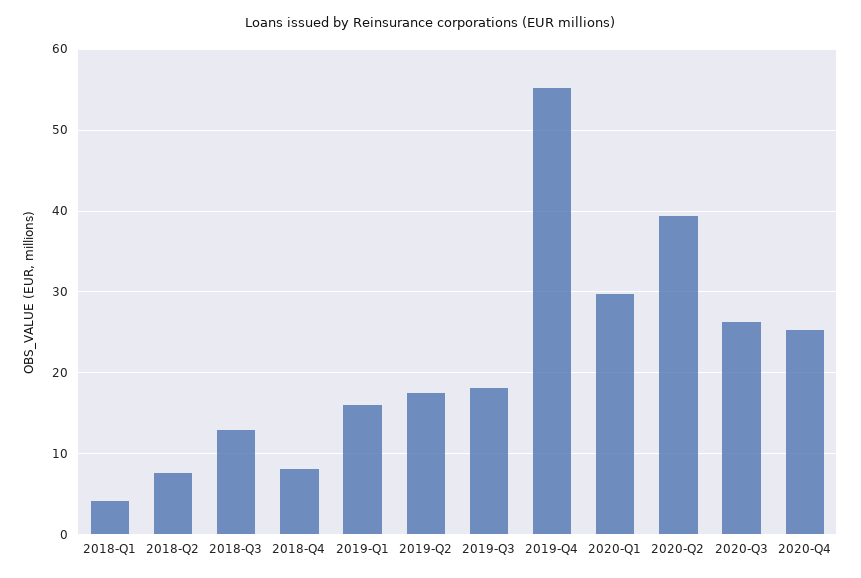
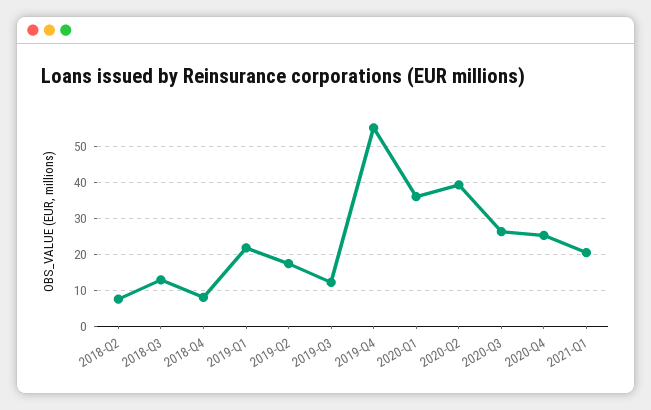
2018-Q1: 4 -> none
2019-Q1: 16 -> 22
2019-Q3: 18 -> 12
2020-Q1: 30 -> 36
2021-Q1: none -> 20

